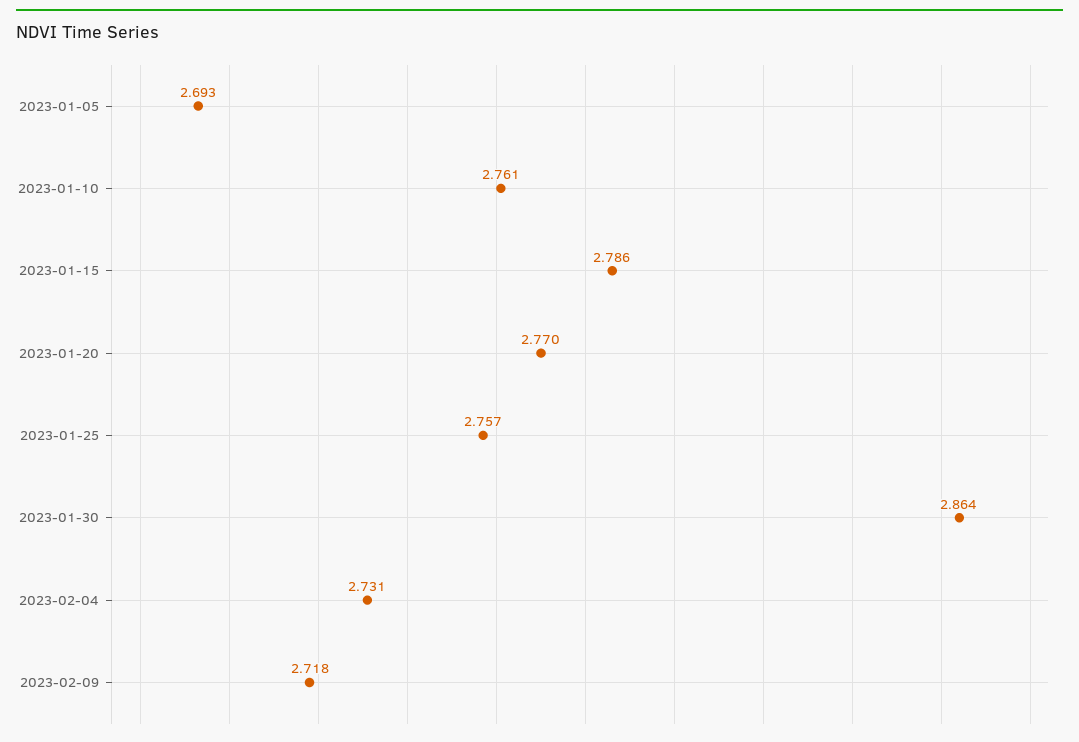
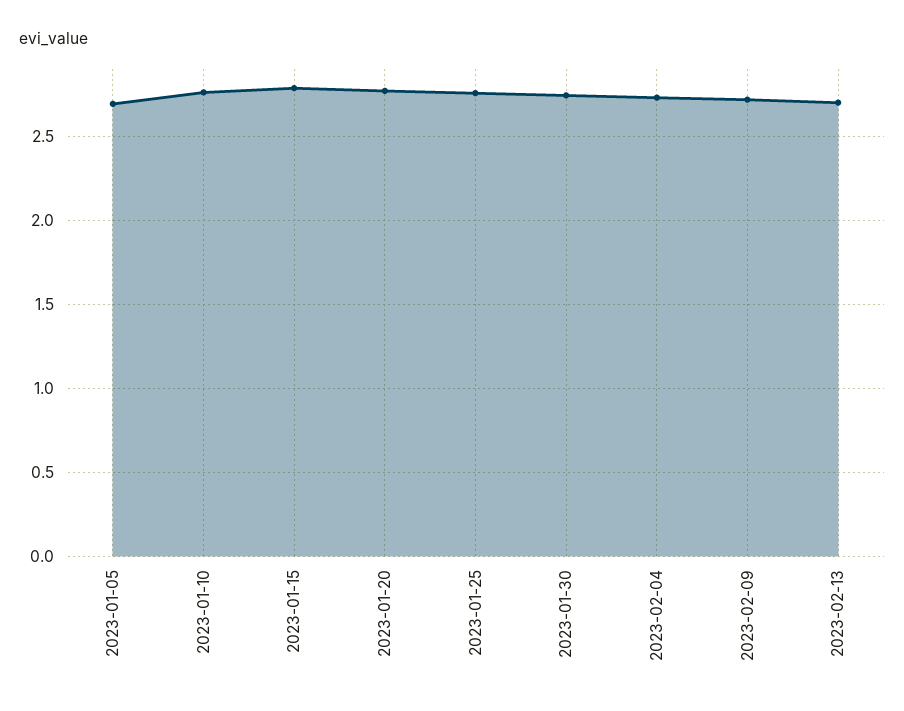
2023-01-30: 2.864 -> 2.75
2023-02-13: none -> 2.7

